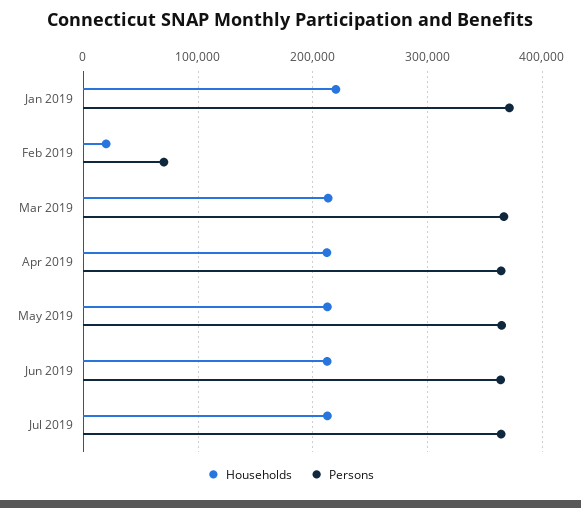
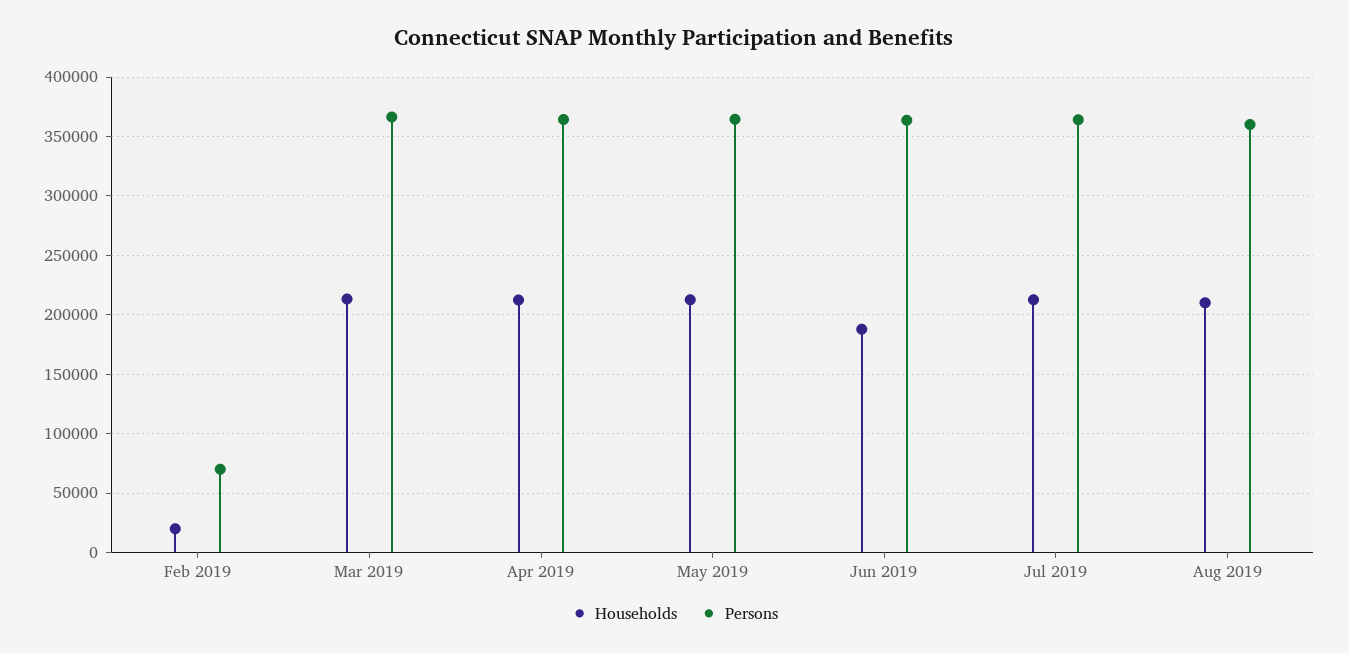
Households, Jan 2019: 220000 -> none
Persons, Jan 2019: 370000 -> none
Households, Jun 2019: 210000 -> 190000
Households, Aug 2019: none -> 210000
Persons, Aug 2019: none -> 360000

